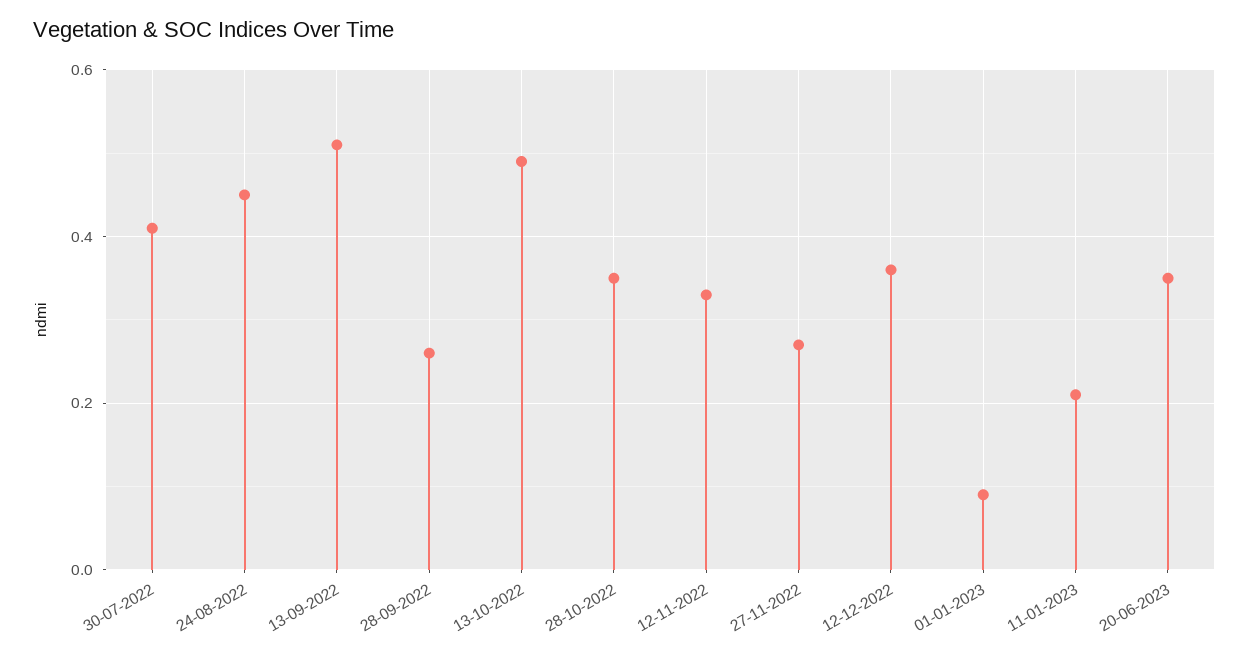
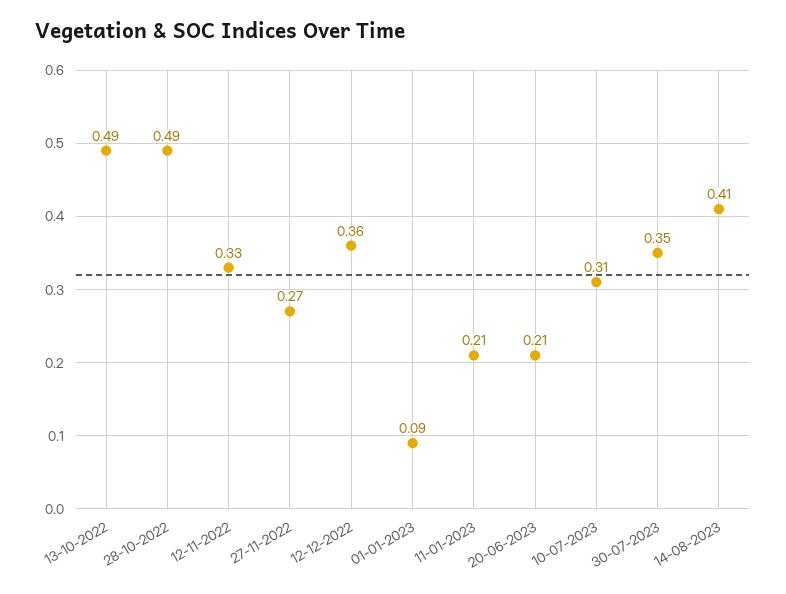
30-07-2022: 0.4 -> none
24-08-2022: 0.45 -> none
13-09-2022: 0.5 -> none
28-09-2022: 0.25 -> none
28-10-2022: 0.35 -> 0.49
20-06-2023: 0.35 -> 0.21
10-07-2023: none -> 0.31
30-07-2023: none -> 0.35
14-08-2023: none -> 0.41

